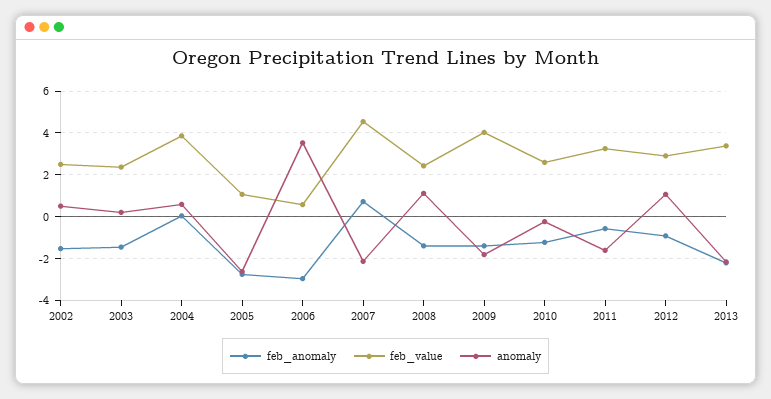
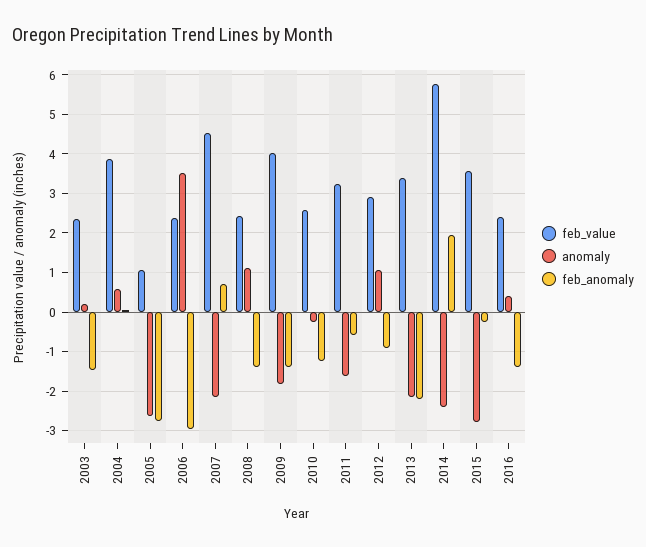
feb_anomaly, 2002: -1.5 -> none
feb_value, 2002: 2.5 -> none
anomaly, 2002: 0.5 -> none
feb_value, 2006: 0.5 -> 2.4
feb_value, 2014: none -> 5.8
anomaly, 2014: none -> -2.4
feb_anomaly, 2014: none -> 2
feb_value, 2015: none -> 3.6
anomaly, 2015: none -> -2.8
feb_anomaly, 2015: none -> -0.2
feb_value, 2016: none -> 2.4
anomaly, 2016: none -> 0.4
feb_anomaly, 2016: none -> -1.4

